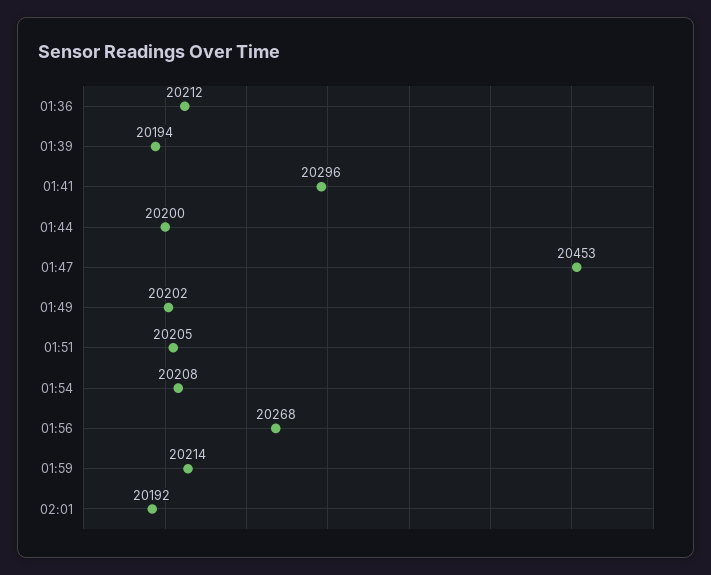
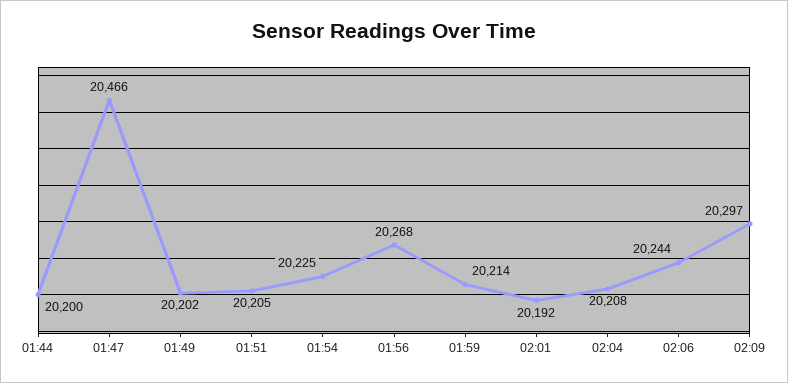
01:36: 20212 -> none
01:39: 20194 -> none
01:41: 20296 -> none
01:47: 20453 -> 20466
01:54: 20208 -> 20225
02:04: none -> 20208
02:06: none -> 20244
02:09: none -> 20297

